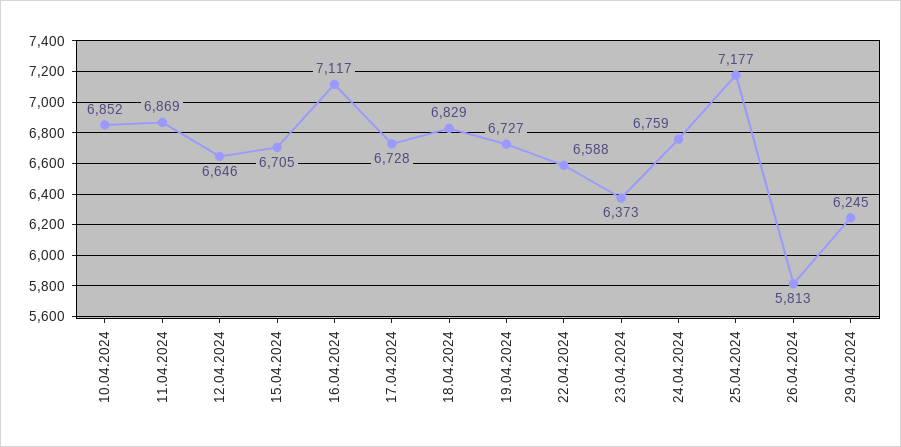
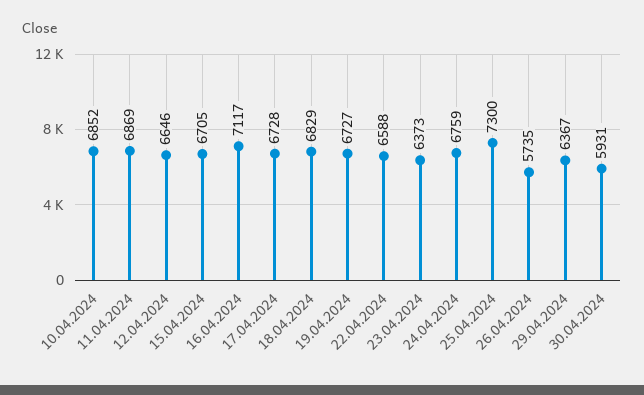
25.04.2024: 7177 -> 7300
26.04.2024: 5813 -> 5735
29.04.2024: 6245 -> 6367
30.04.2024: none -> 5931

